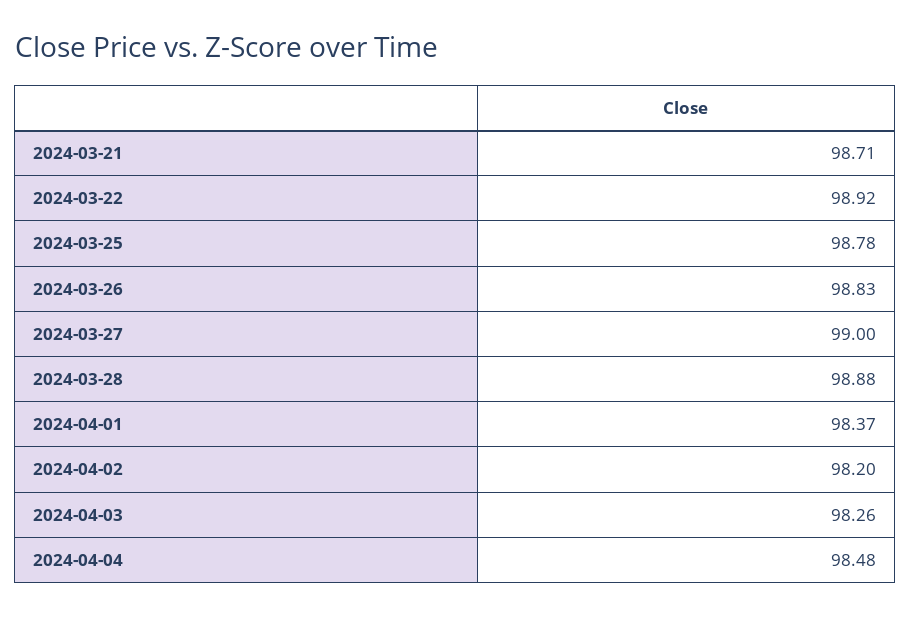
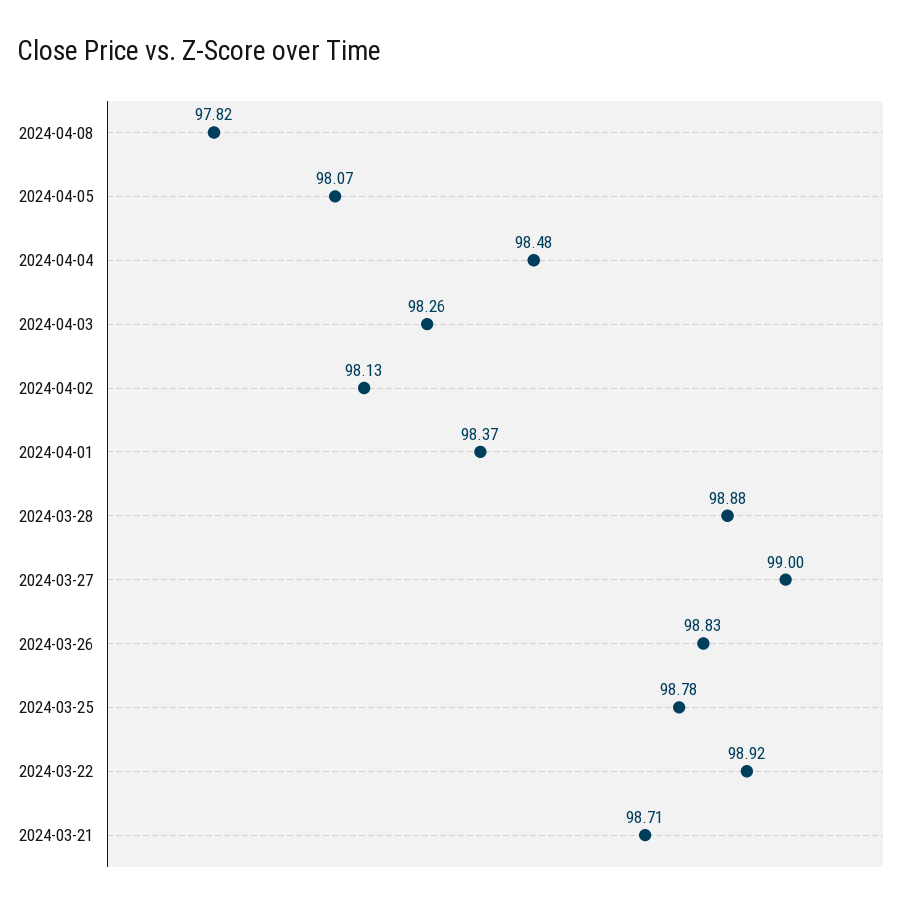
2024-04-02: 98.2 -> 98.13
2024-04-08: none -> 97.82
2024-04-05: none -> 98.07

